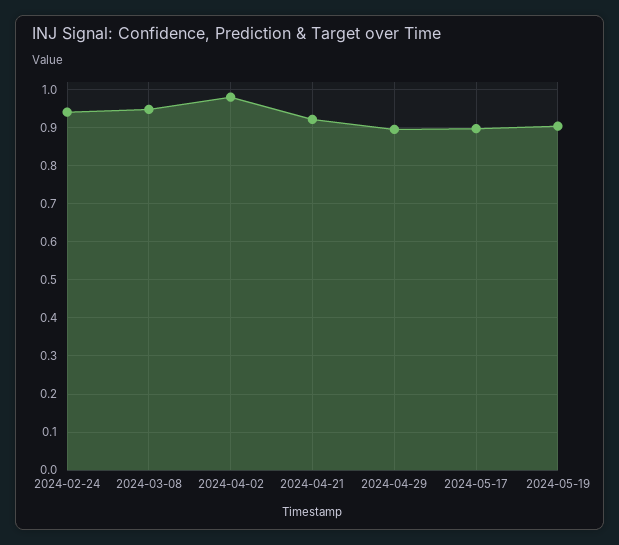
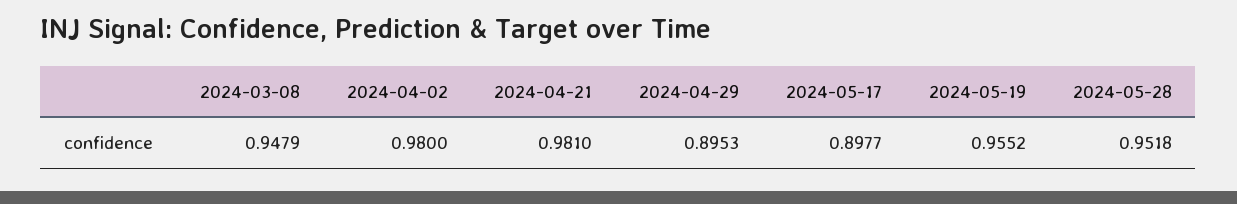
2024-02-24: 0.94 -> none
2024-04-21: 0.92 -> 0.981
2024-05-19: 0.9 -> 0.9552
2024-05-28: none -> 0.9518

